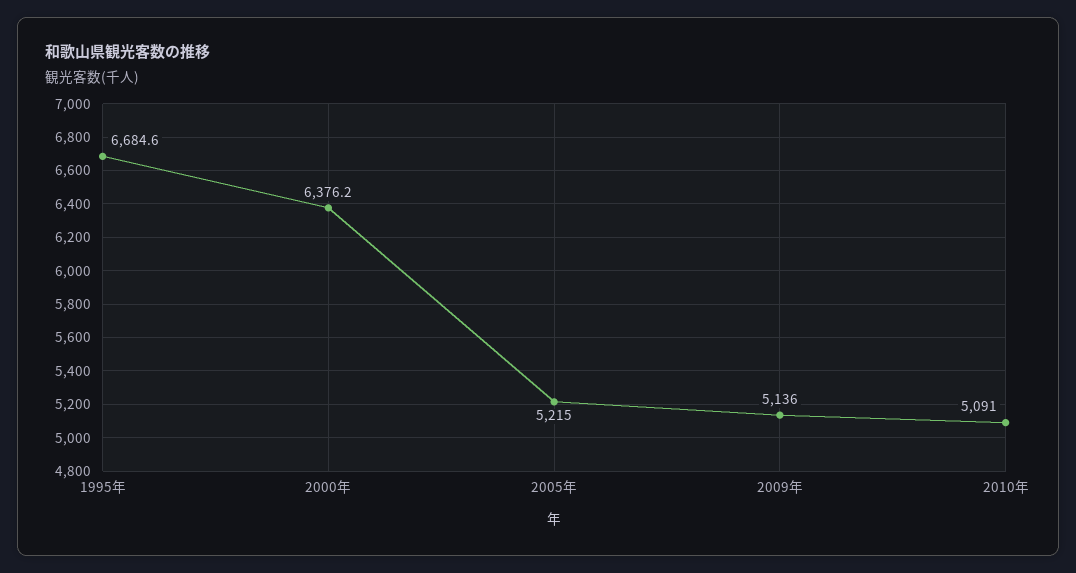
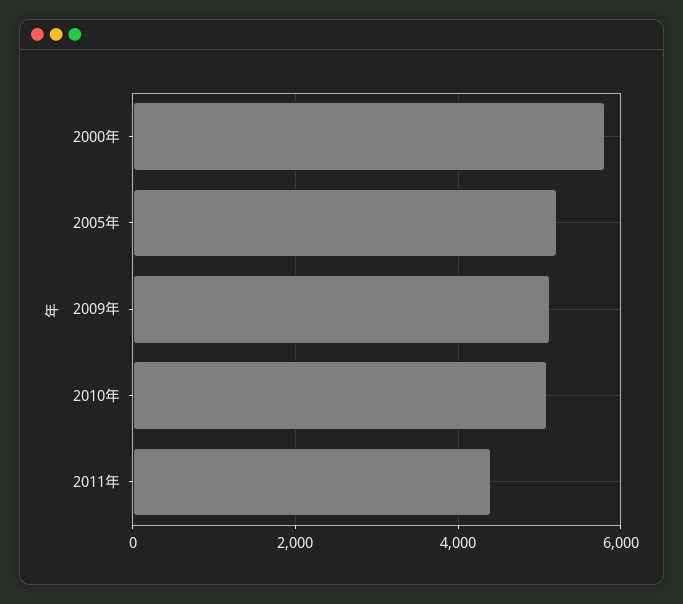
1995年: 6684.6 -> none
2000年: 6376.2 -> 5800
2011年: none -> 4400

